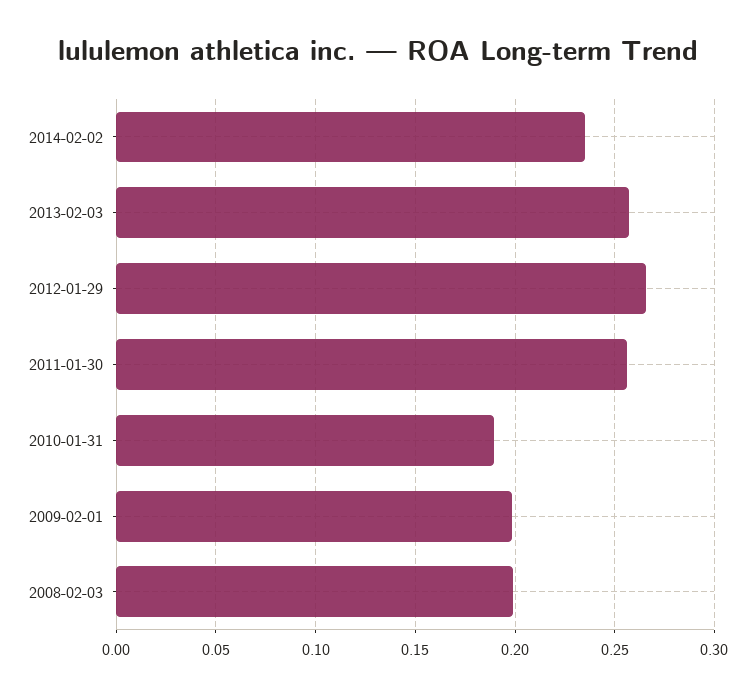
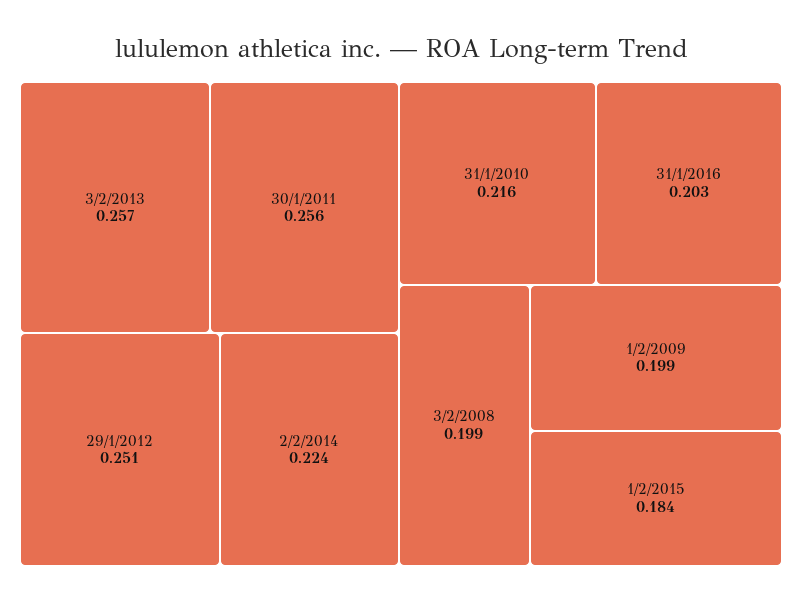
2014-02-02: 0.235 -> 0.224
2012-01-29: 0.265 -> 0.251
2010-01-31: 0.19 -> 0.216
31/1/2016: none -> 0.203
1/2/2015: none -> 0.184

